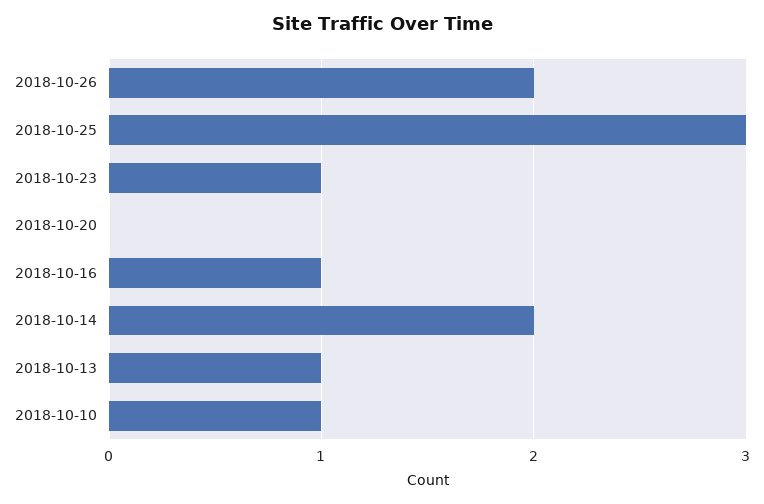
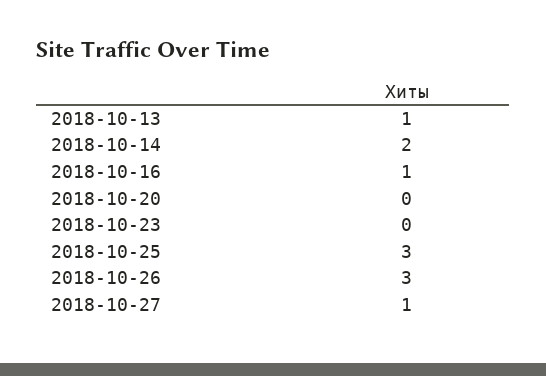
2018-10-26: 2 -> 3
2018-10-23: 1 -> 0
2018-10-10: 1 -> none
2018-10-27: none -> 1

